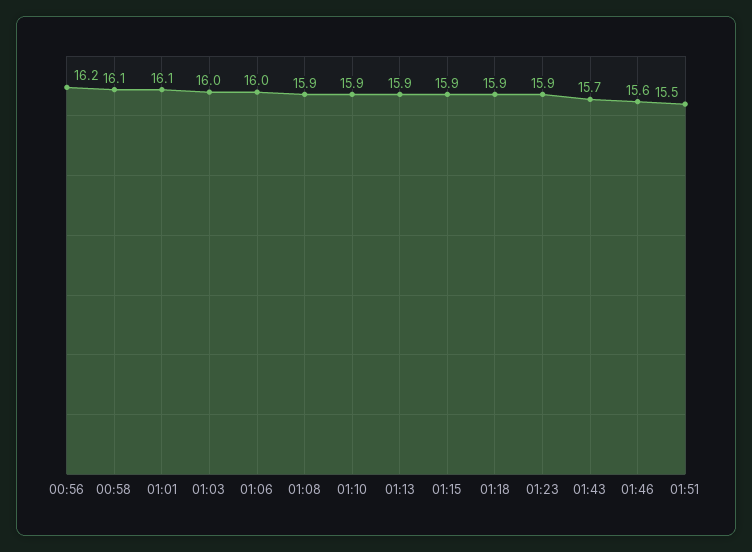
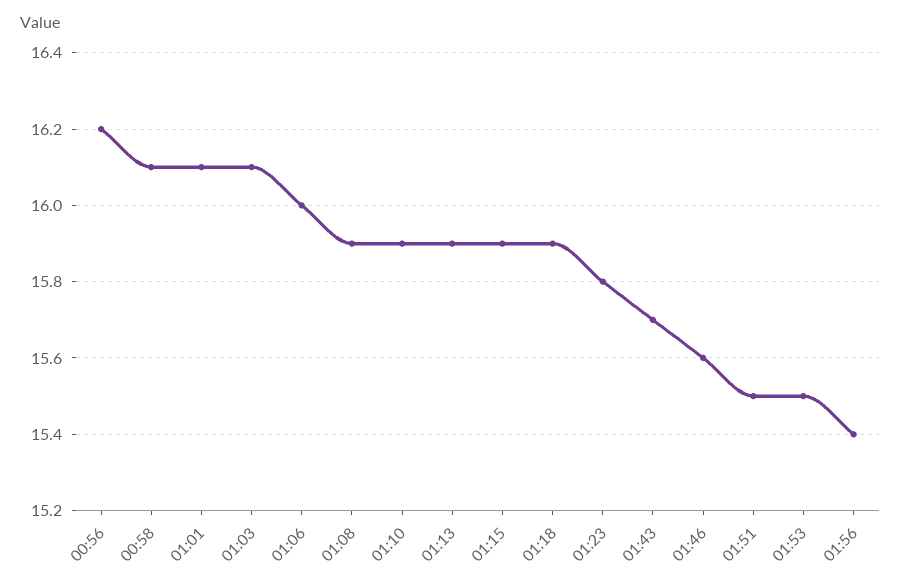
01:03: 16 -> 16.1
01:23: 15.9 -> 15.8
01:53: none -> 15.5
01:56: none -> 15.4

